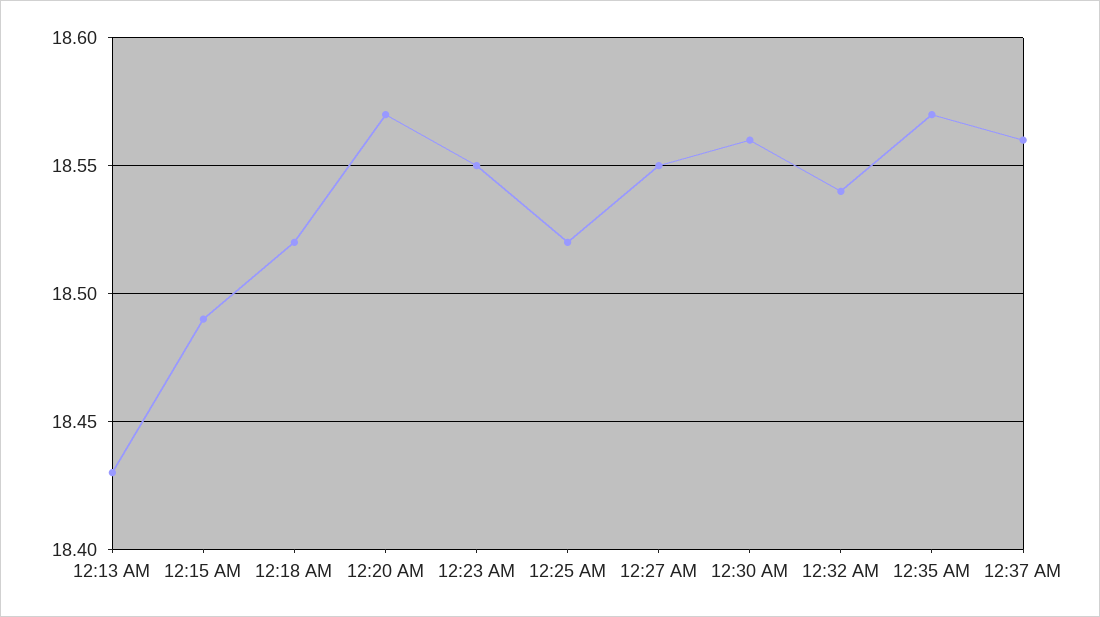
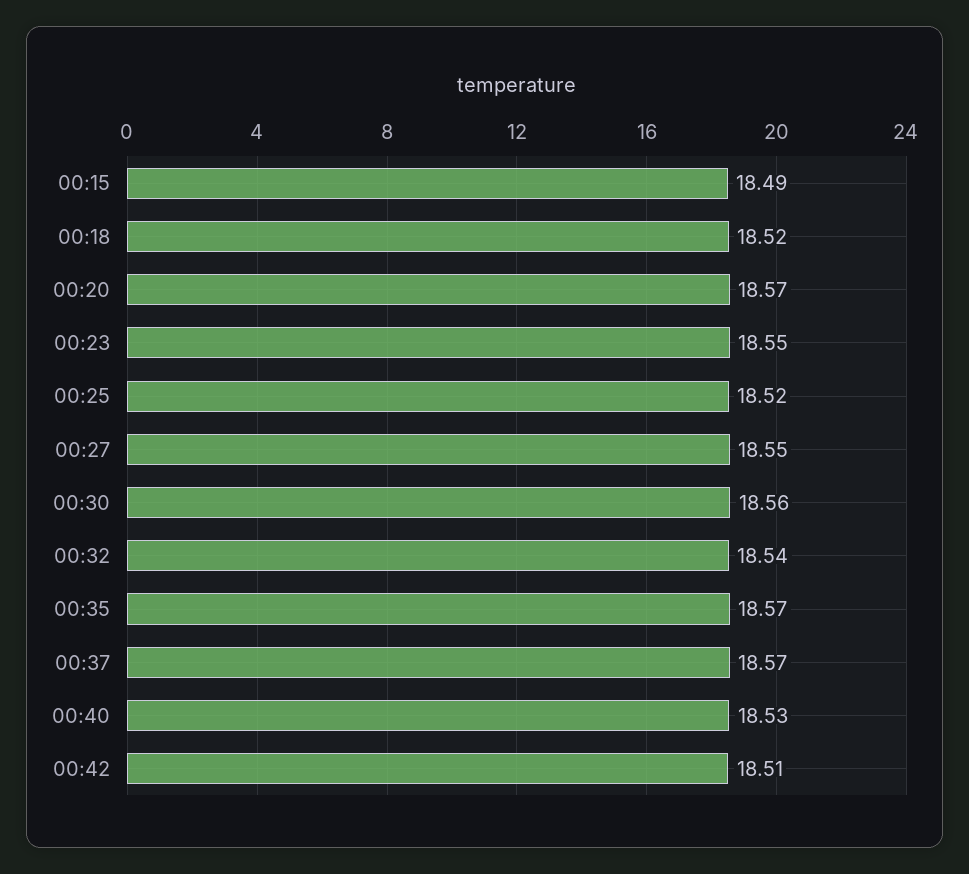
12:13 AM: 18.43 -> none
12:37 AM: 18.56 -> 18.57
00:40: none -> 18.53
00:42: none -> 18.51

